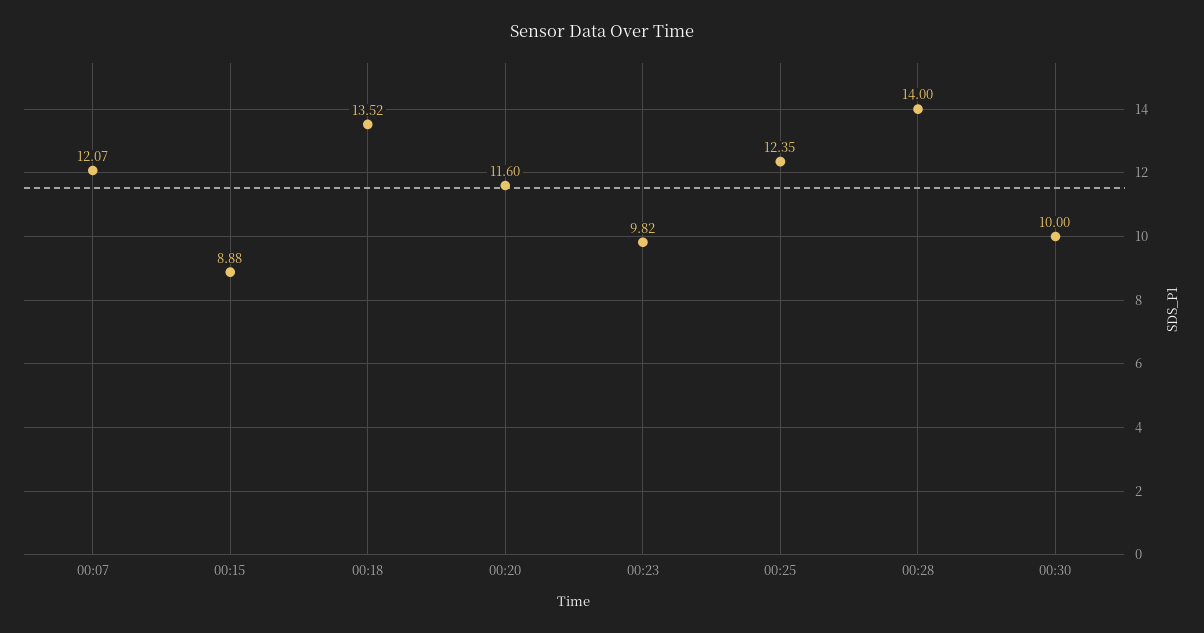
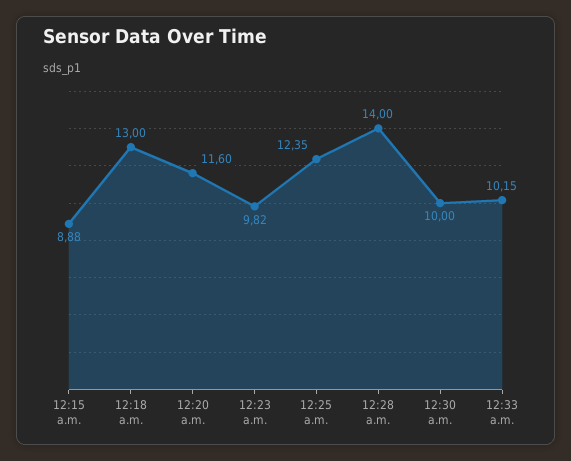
00:07: 12.07 -> none
00:18: 13.52 -> 13
12:33 a.m.: none -> 10.15

